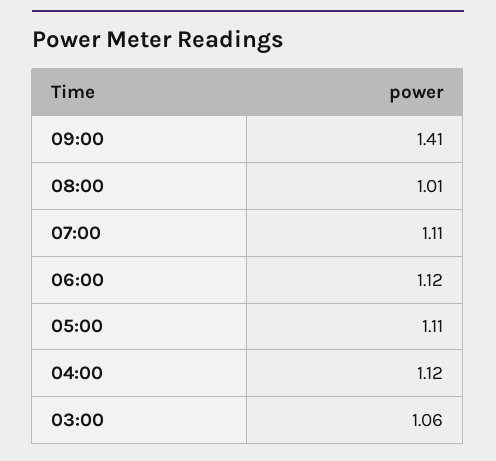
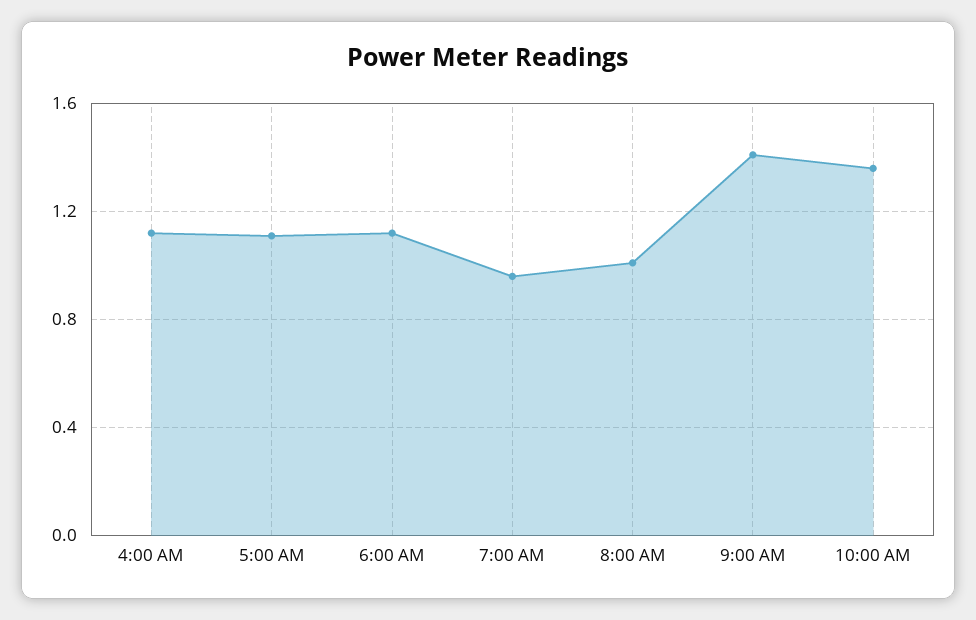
07:00: 1.11 -> 0.95
03:00: 1.06 -> none
10:00 AM: none -> 1.35

